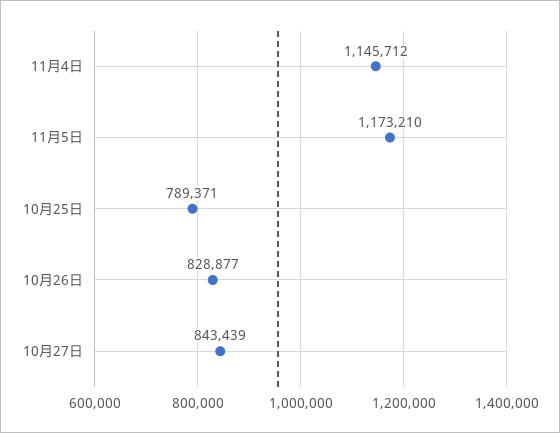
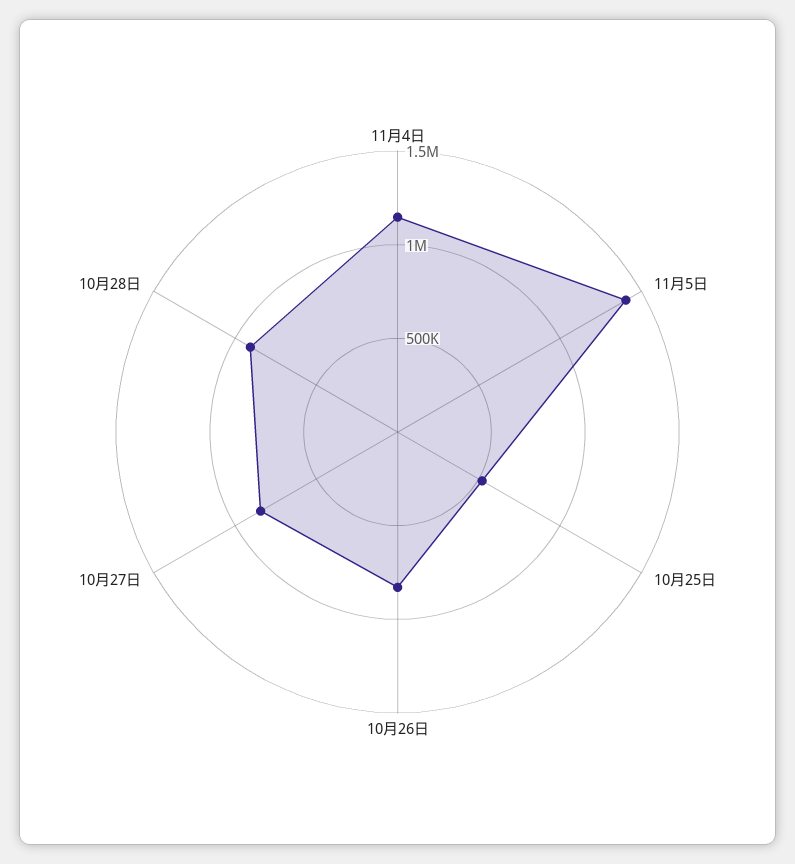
11月5日: 1173210 -> 1400000
10月25日: 789371 -> 500000
10月28日: none -> 900000

